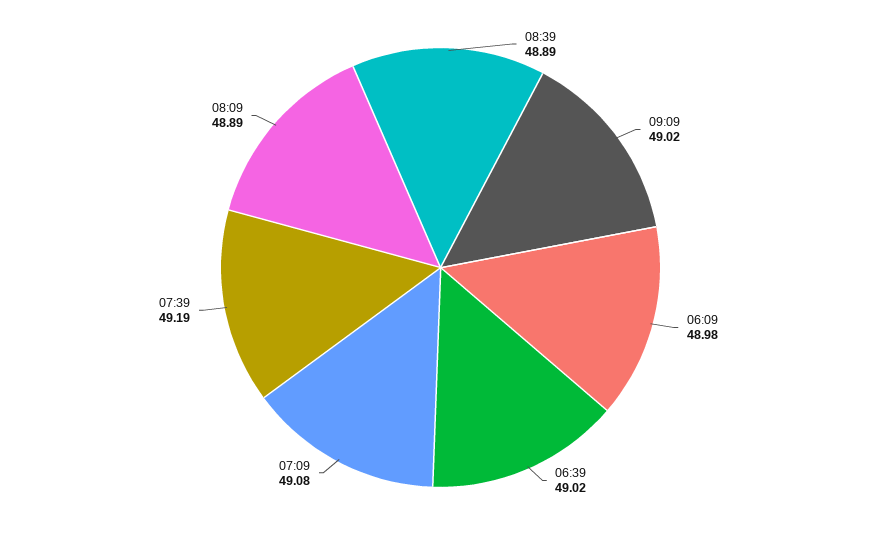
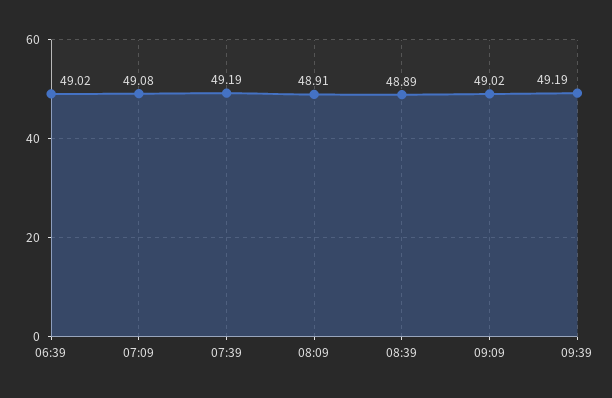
06:09: 48.98 -> none
08:09: 48.89 -> 48.91
09:39: none -> 49.19

